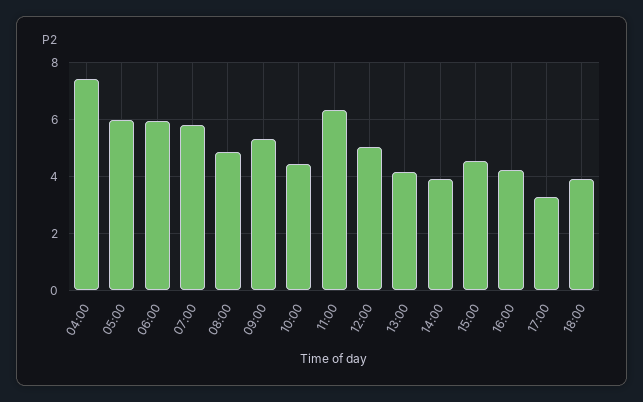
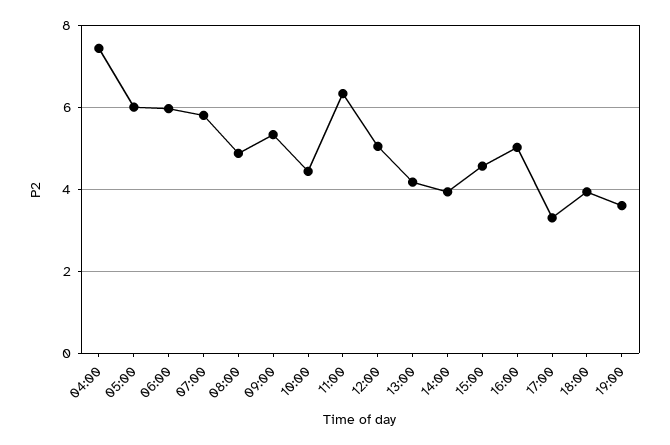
16:00: 4.25 -> 5
19:00: none -> 3.6

